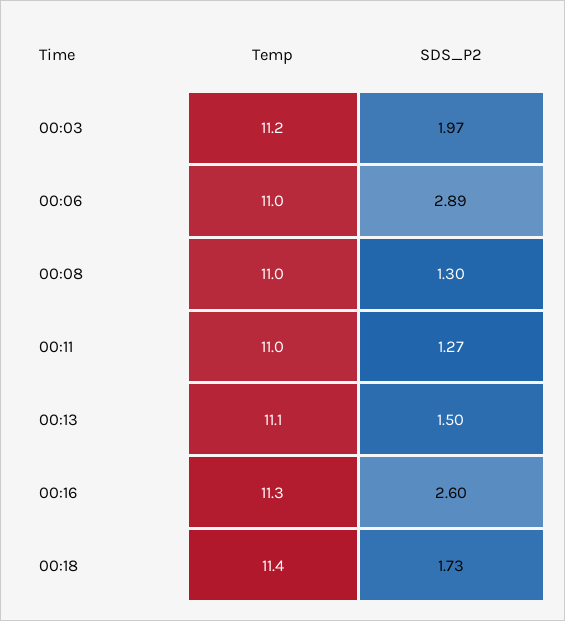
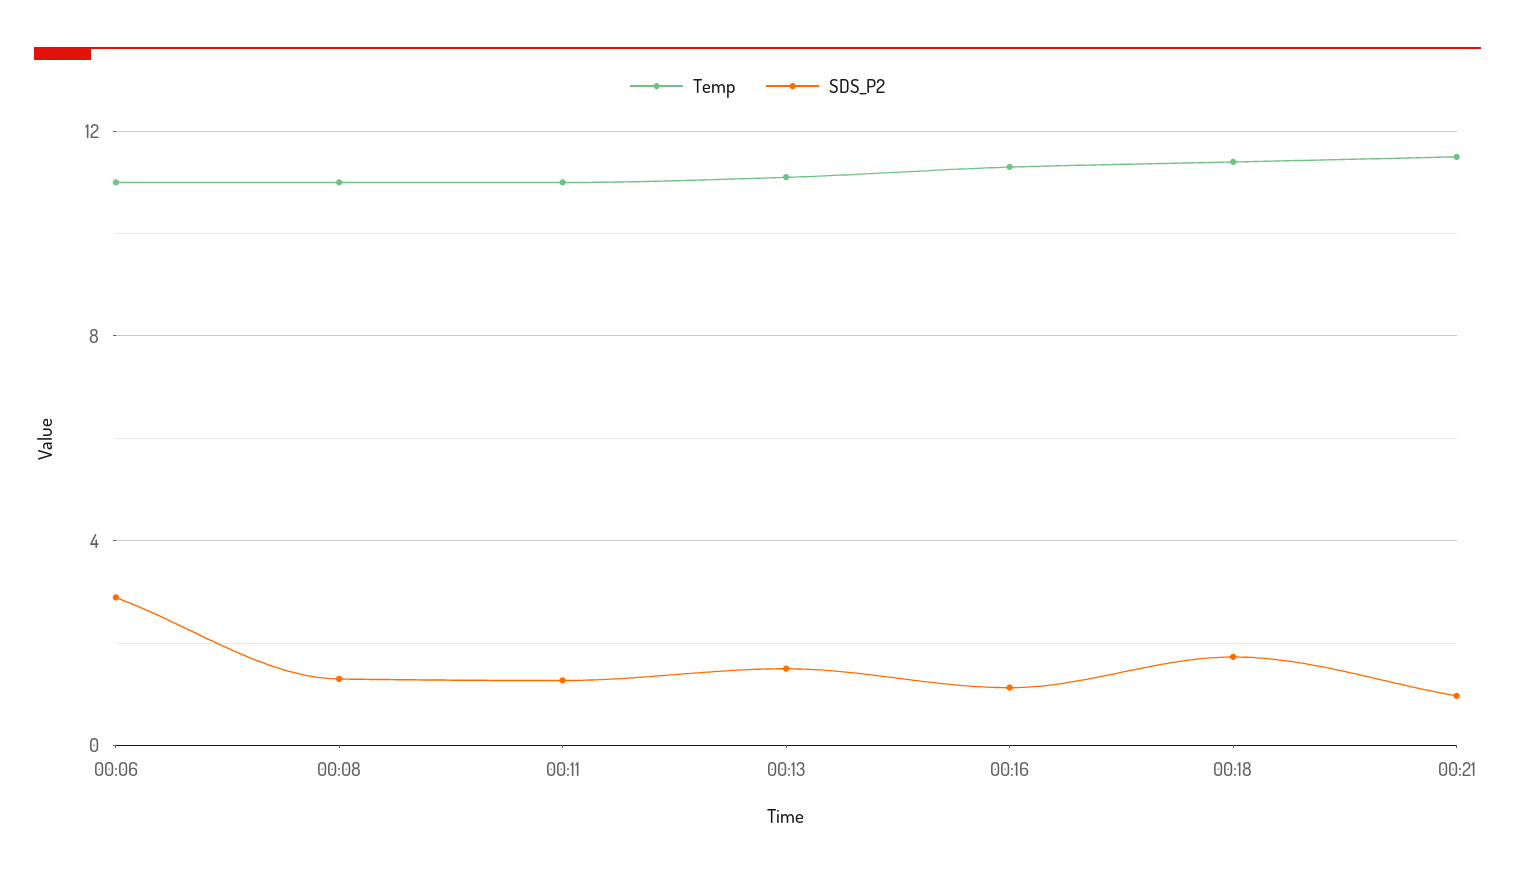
Temp, 00:03: 11.2 -> none
SDS_P2, 00:03: 1.97 -> none
SDS_P2, 00:16: 2.6 -> 1
Temp, 00:21: none -> 11.5
SDS_P2, 00:21: none -> 1

